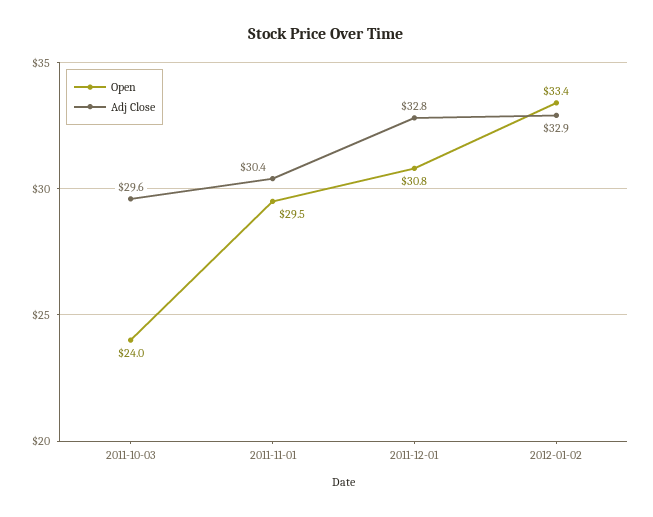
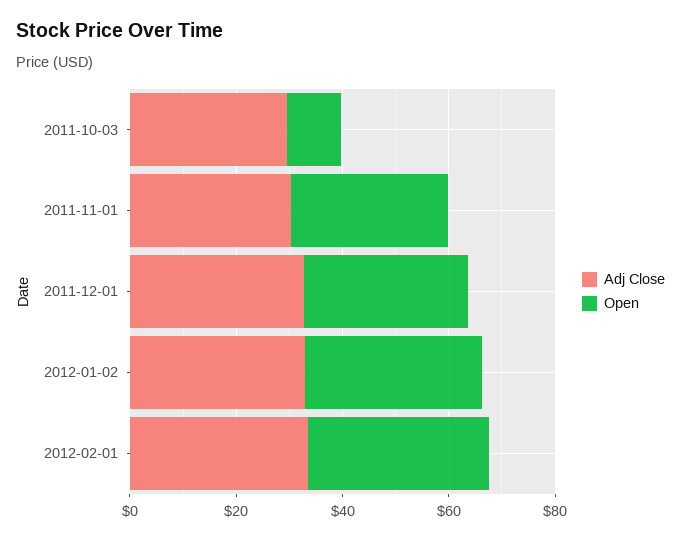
Open, 2011-10-03: 24 -> 10
Adj Close, 2012-02-01: none -> 35
Open, 2012-02-01: none -> 35

